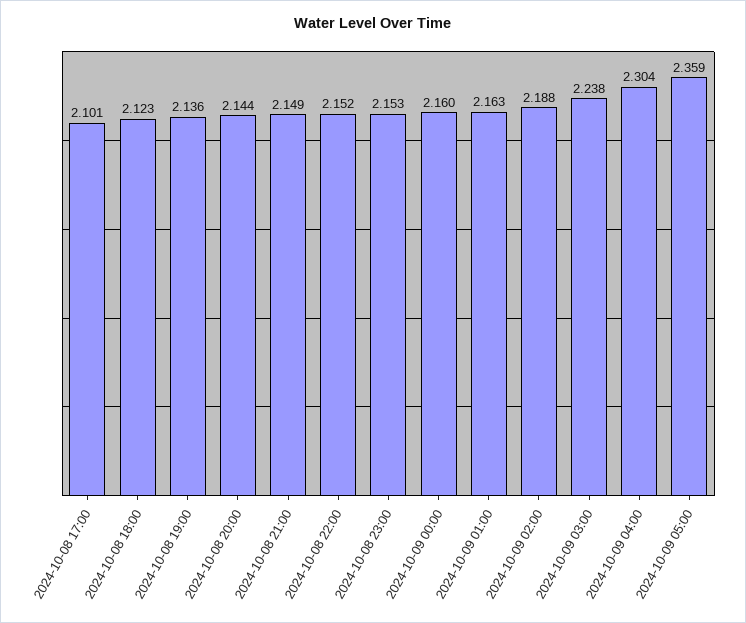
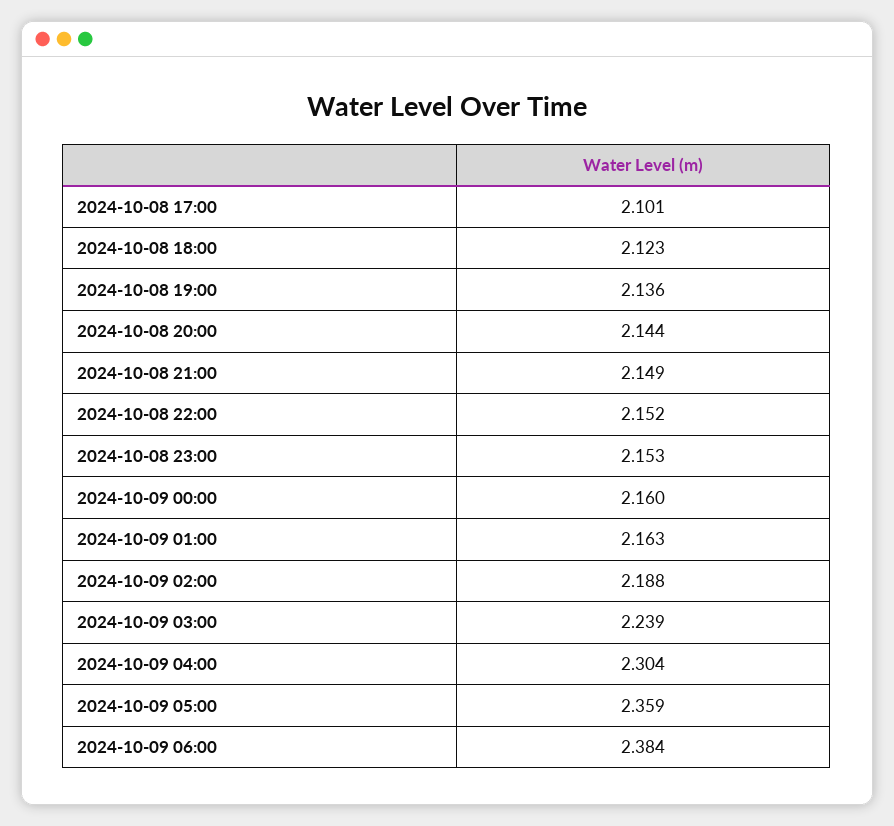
2024-10-09 03:00: 2.238 -> 2.239
2024-10-09 06:00: none -> 2.384

